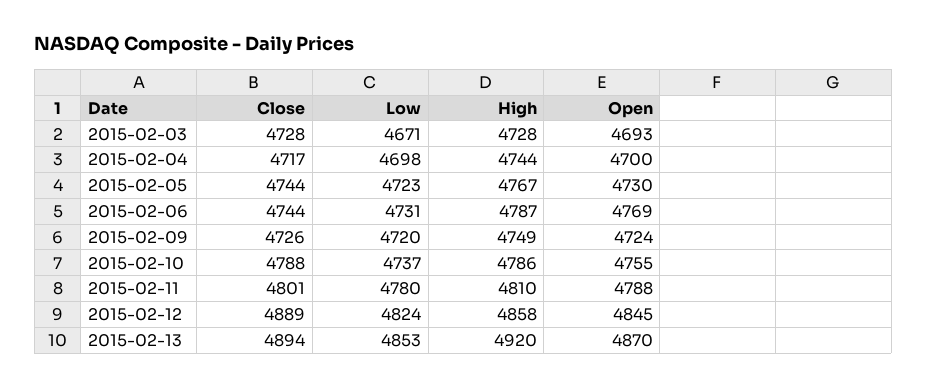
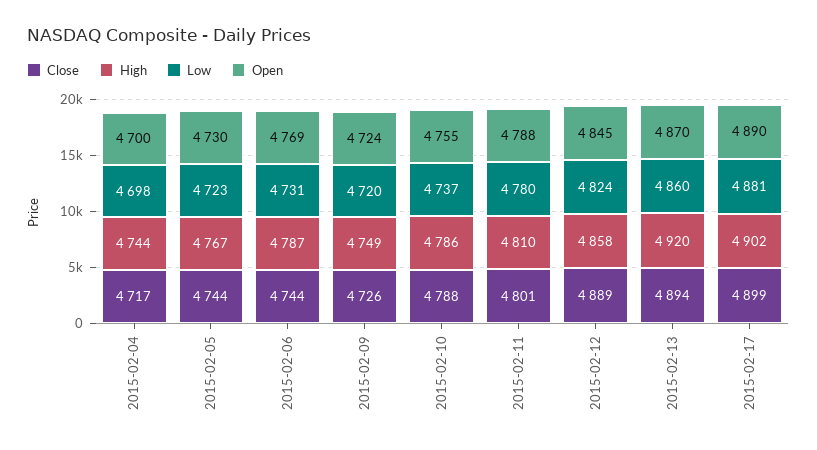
Close, 2015-02-03: 4728 -> none
Low, 2015-02-03: 4671 -> none
High, 2015-02-03: 4728 -> none
Open, 2015-02-03: 4693 -> none
Low, 2015-02-13: 4853 -> 4860
Close, 2015-02-17: none -> 4899
High, 2015-02-17: none -> 4902
Low, 2015-02-17: none -> 4881
Open, 2015-02-17: none -> 4890

